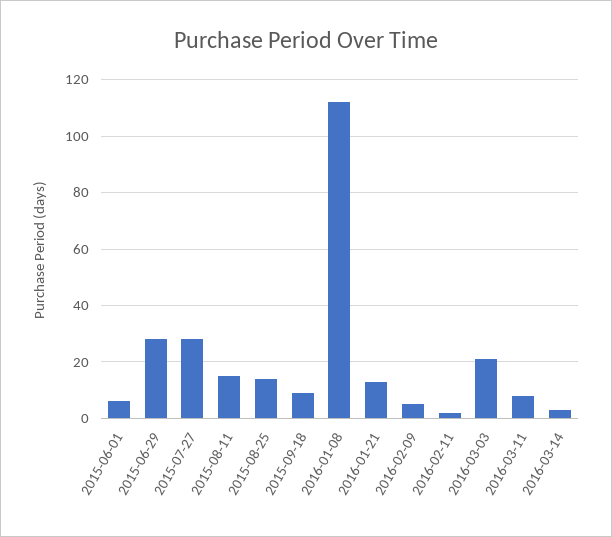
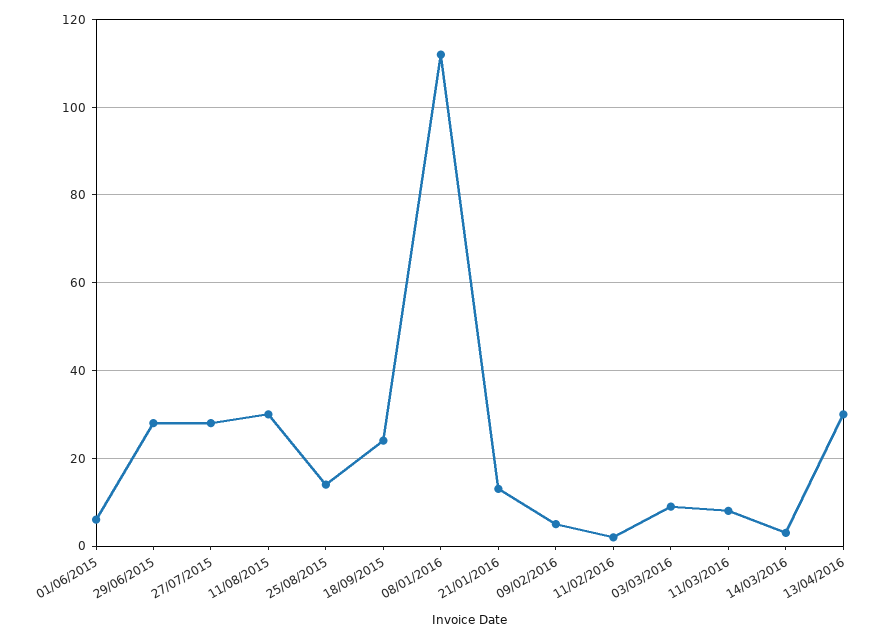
2015-08-11: 15 -> 30
2015-09-18: 10 -> 25
2016-03-03: 20 -> 10
13/04/2016: none -> 30

